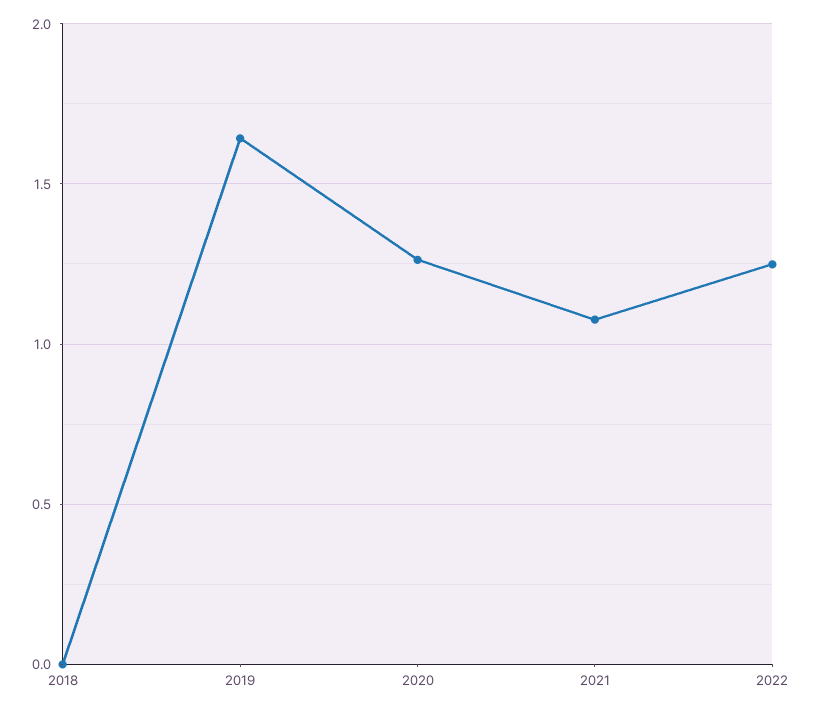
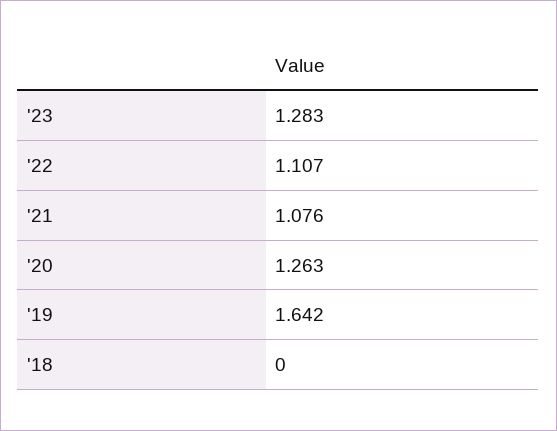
2022: 1.25 -> 1.107
'23: none -> 1.283

